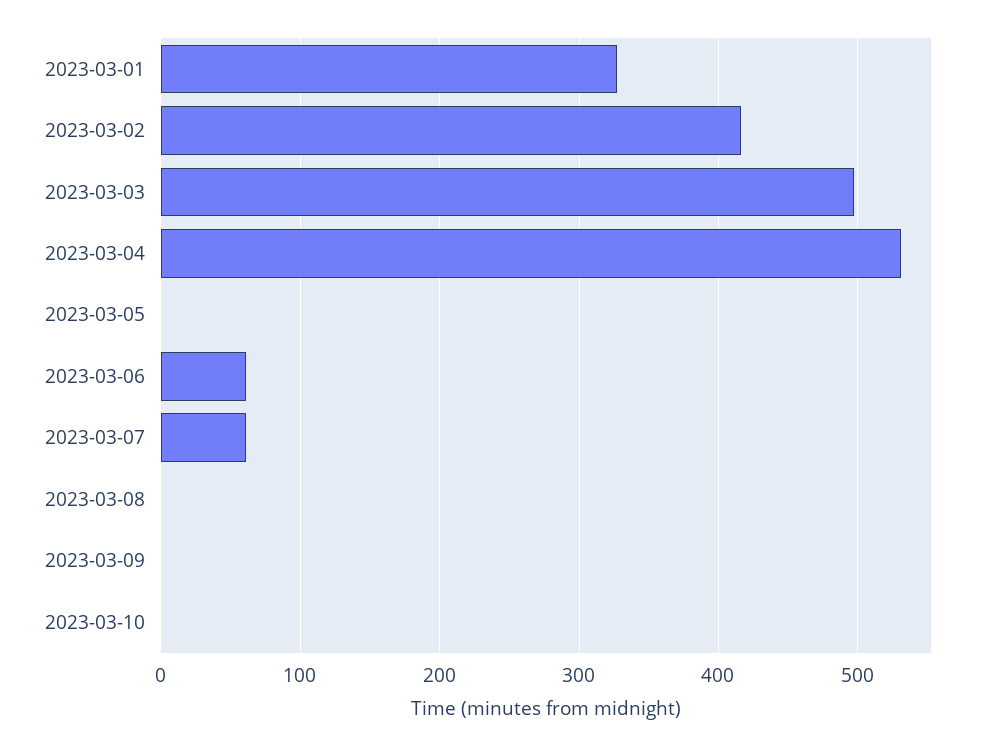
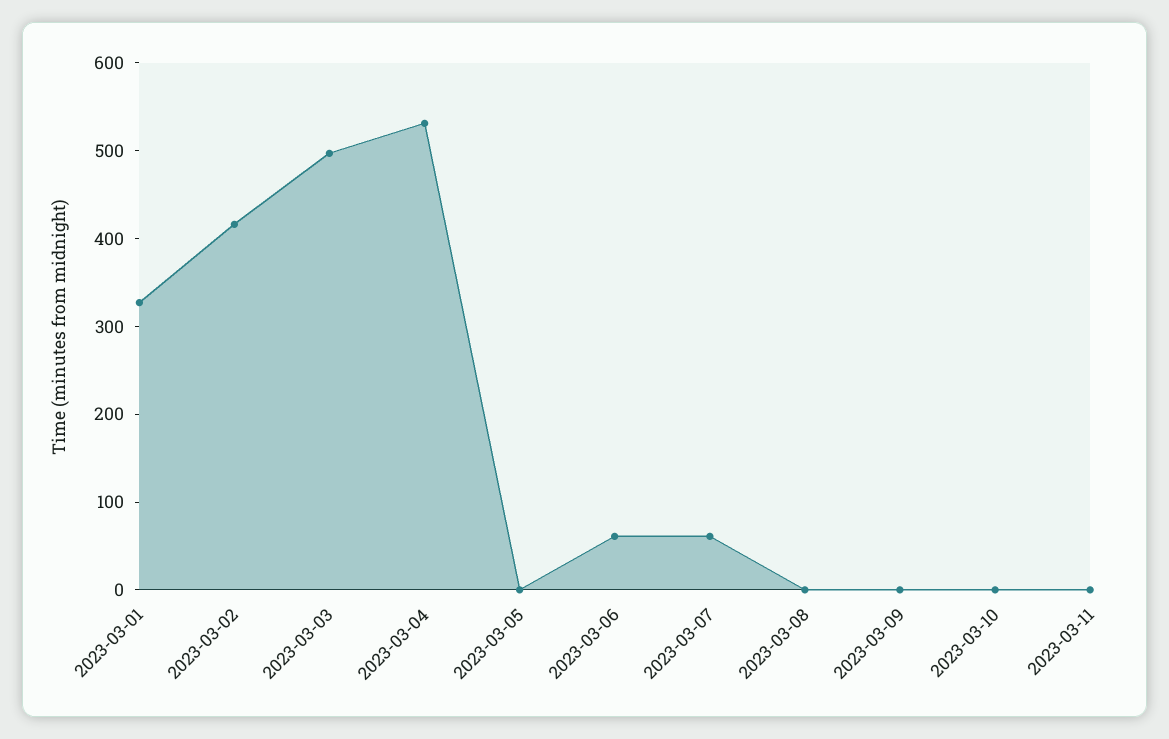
2023-03-11: none -> 0

